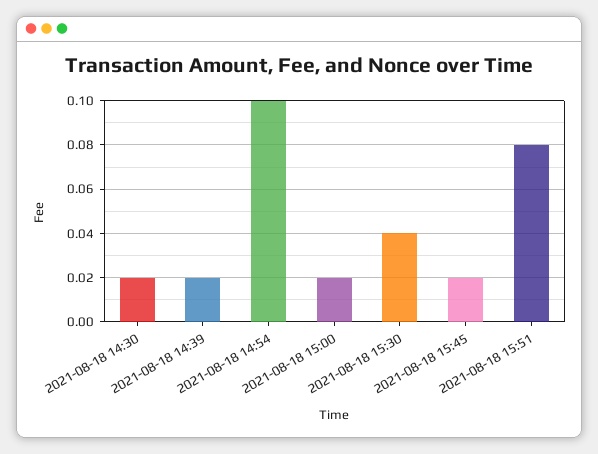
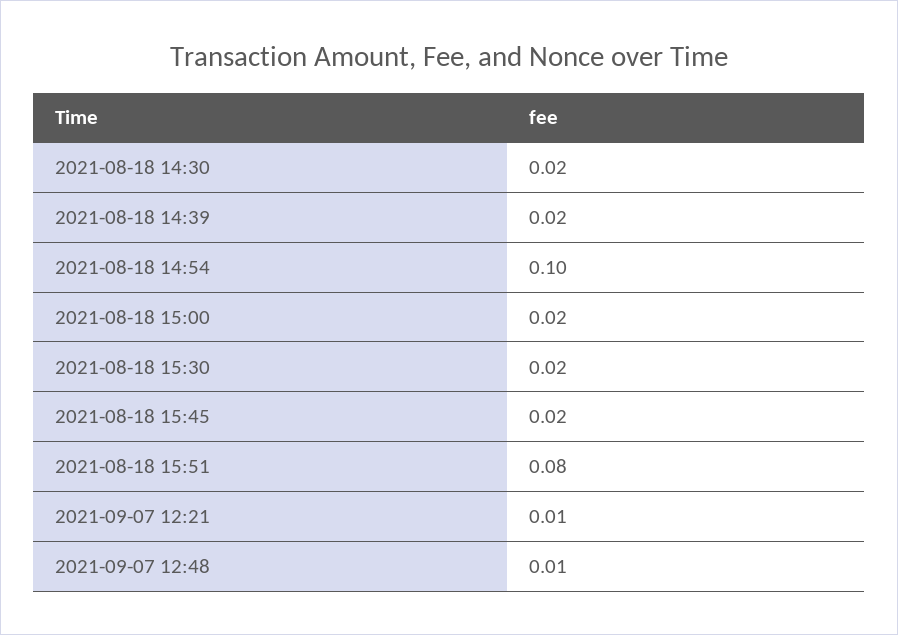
2021-08-18 15:30: 0.04 -> 0.02
2021-09-07 12:21: none -> 0.01
2021-09-07 12:48: none -> 0.01

